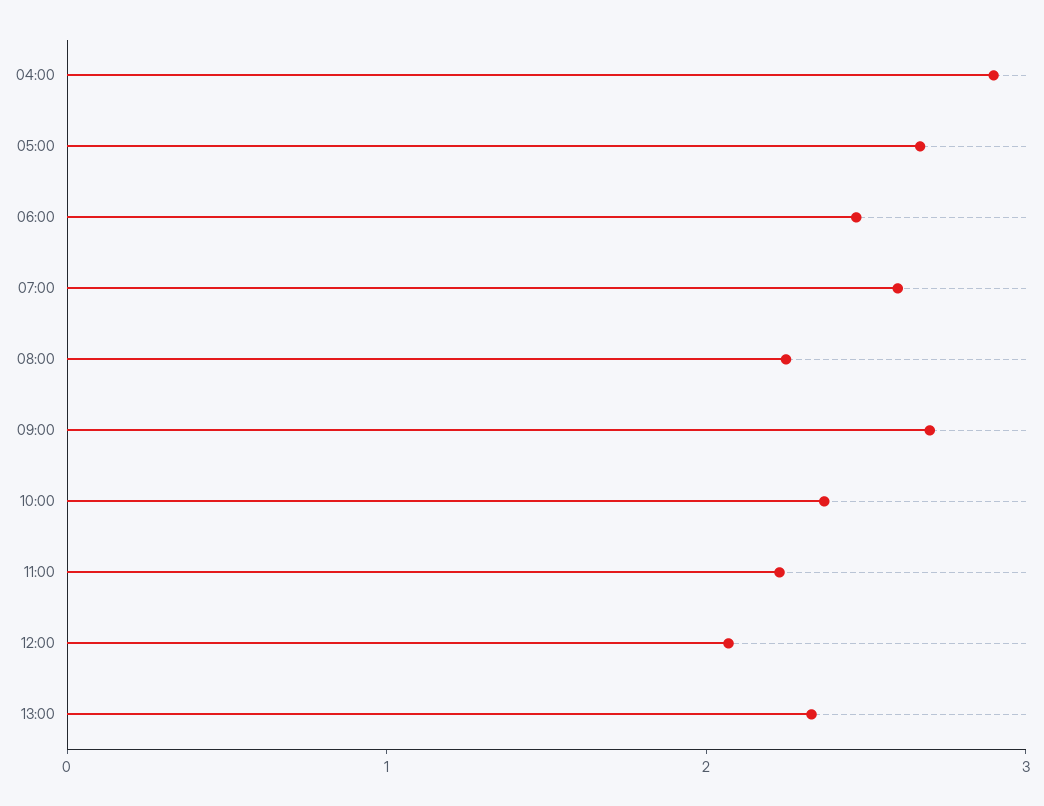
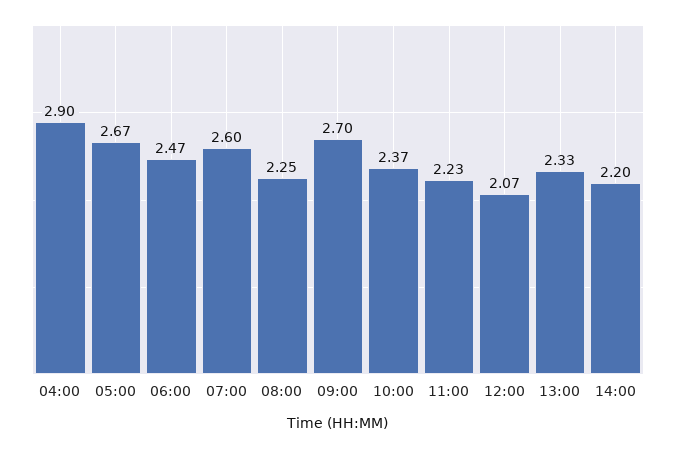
14:00: none -> 2.2

